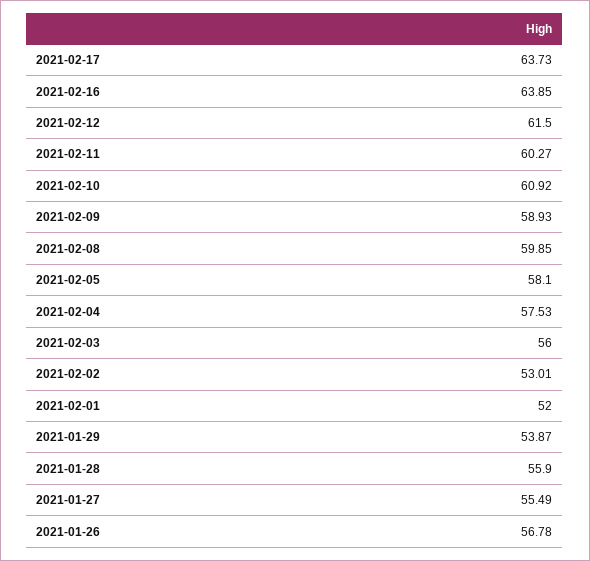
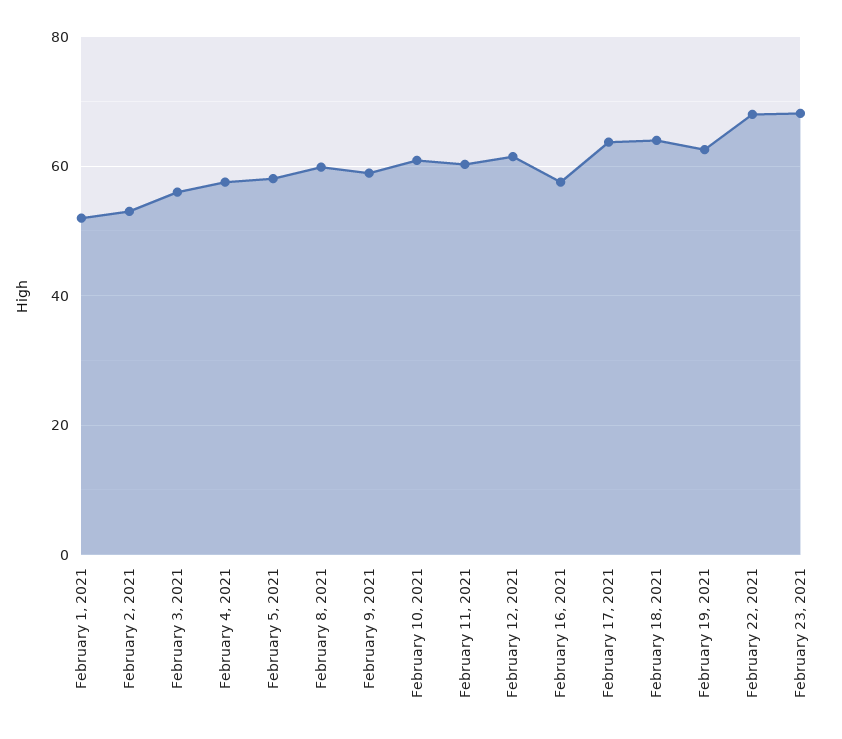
2021-02-16: 63.85 -> 58
2021-01-29: 53.87 -> none
2021-01-28: 55.9 -> none
2021-01-27: 55.49 -> none
2021-01-26: 56.78 -> none
February 18, 2021: none -> 64
February 19, 2021: none -> 62
February 22, 2021: none -> 68
February 23, 2021: none -> 68

